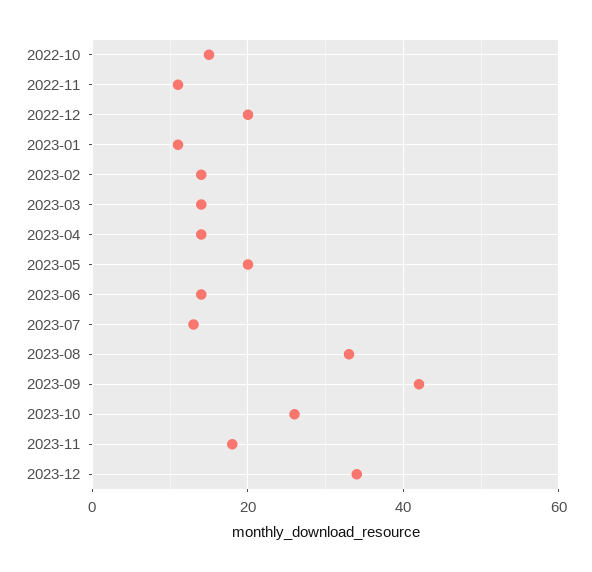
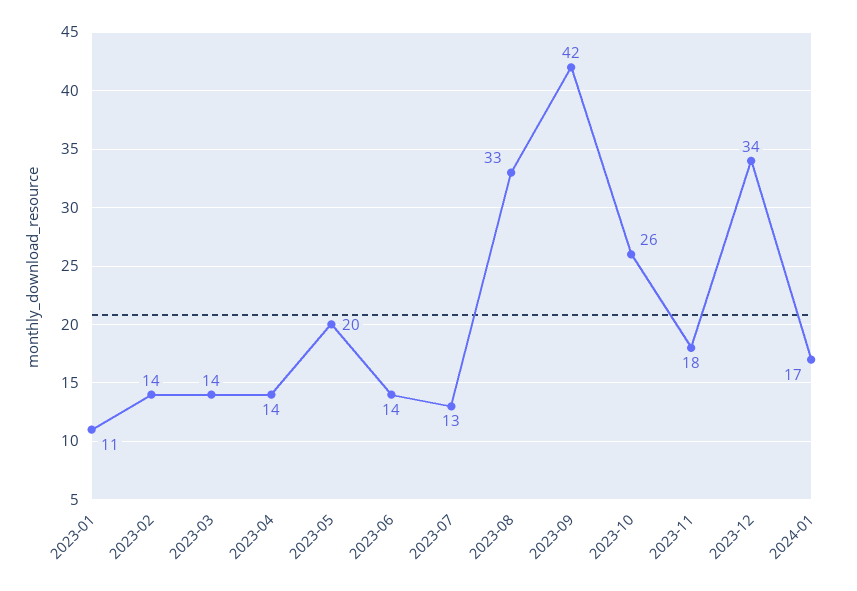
2022-10: 15 -> none
2022-11: 10 -> none
2022-12: 20 -> none
2024-01: none -> 17

